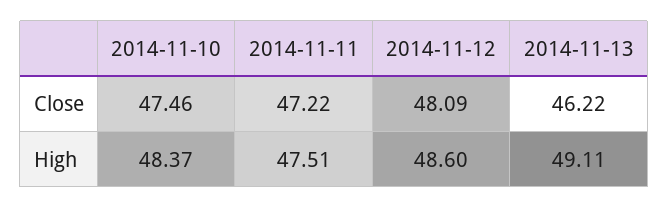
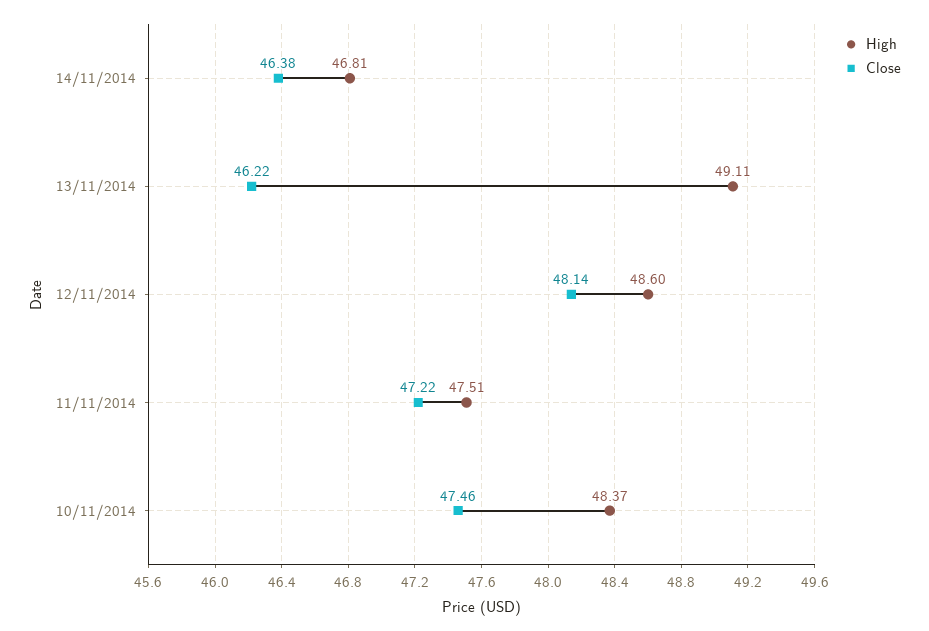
Close, 2014-11-12: 48.09 -> 48.14
High, 14/11/2014: none -> 46.81
Close, 14/11/2014: none -> 46.38

